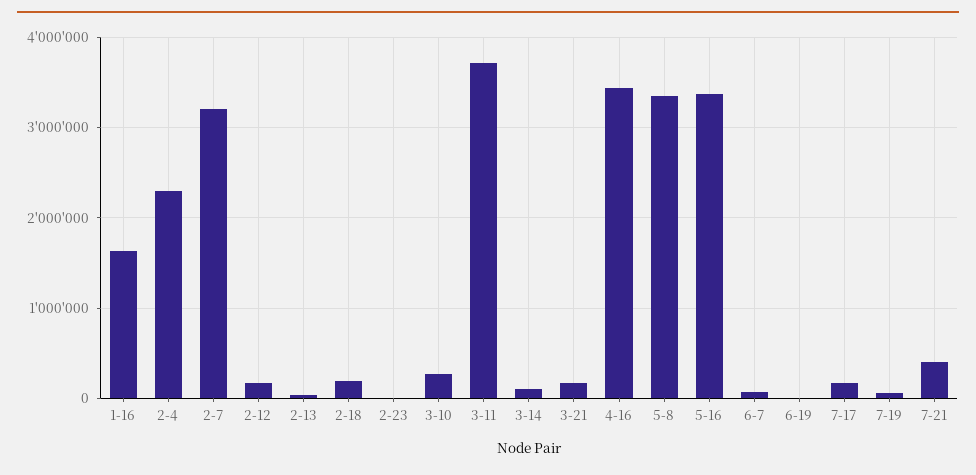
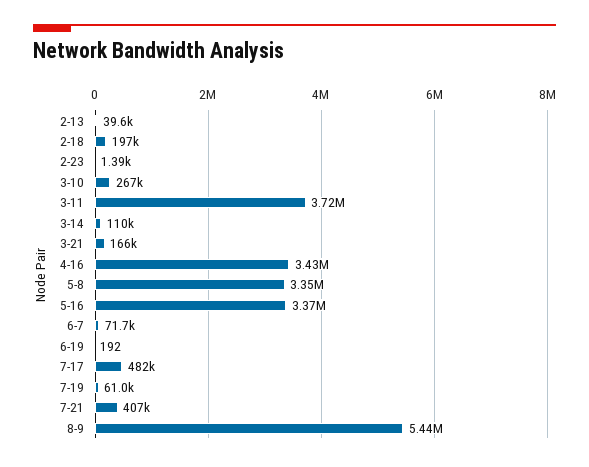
1-16: 1600000 -> none
2-4: 2300000 -> none
2-7: 3200000 -> none
2-12: 200000 -> none
7-17: 200000 -> 482000
8-9: none -> 5440000

